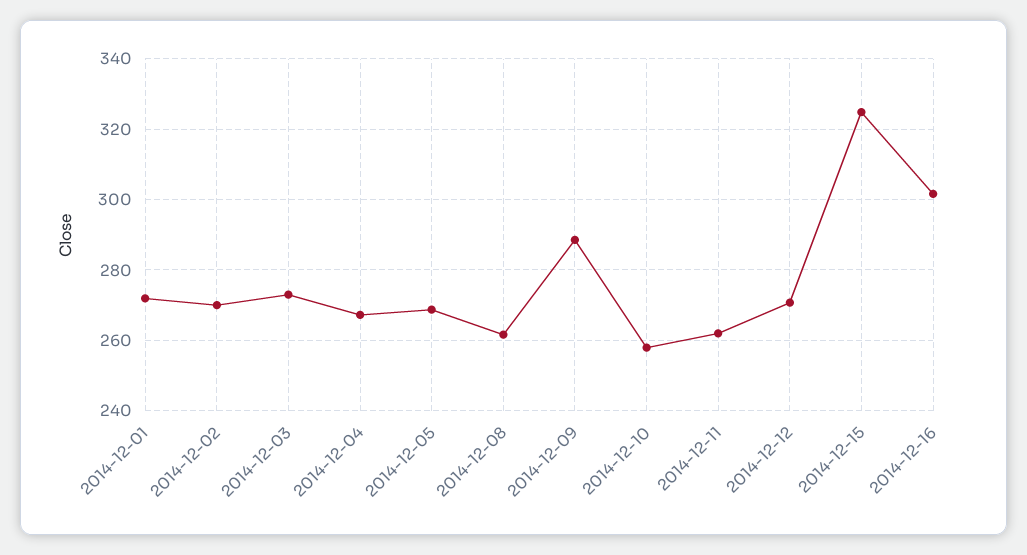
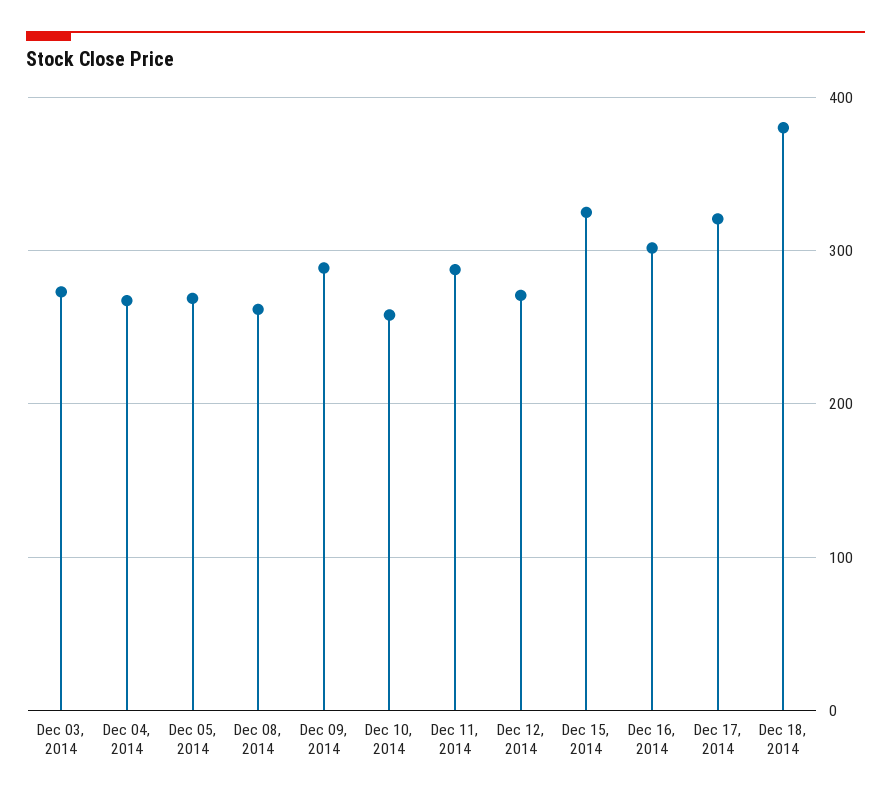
2014-12-01: 272 -> none
2014-12-02: 270 -> none
2014-12-11: 262 -> 290
Dec 17, 2014: none -> 320
Dec 18, 2014: none -> 380

